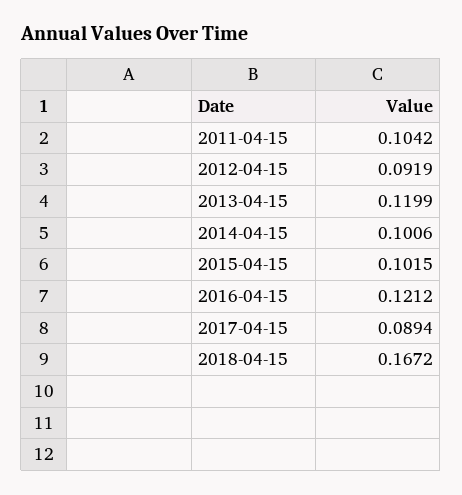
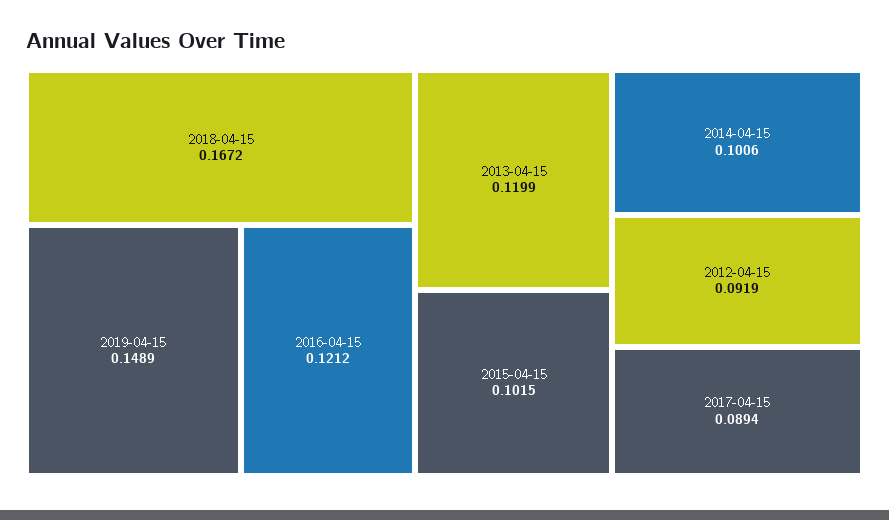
2011-04-15: 0.1042 -> none
2019-04-15: none -> 0.1489

